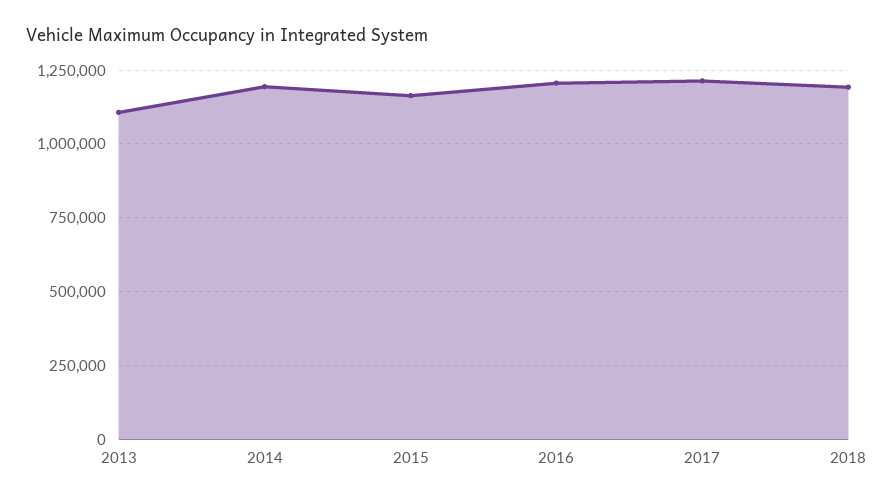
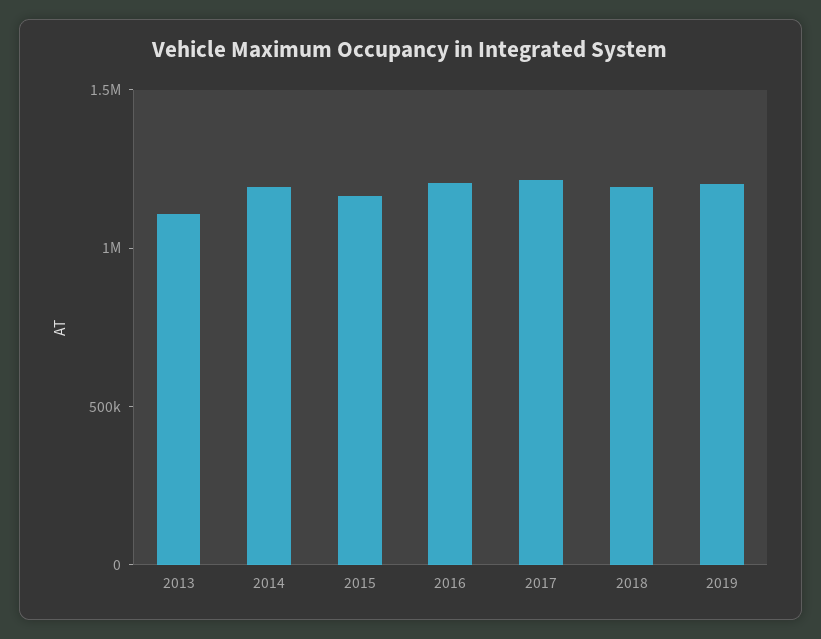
2019: none -> 1200000

